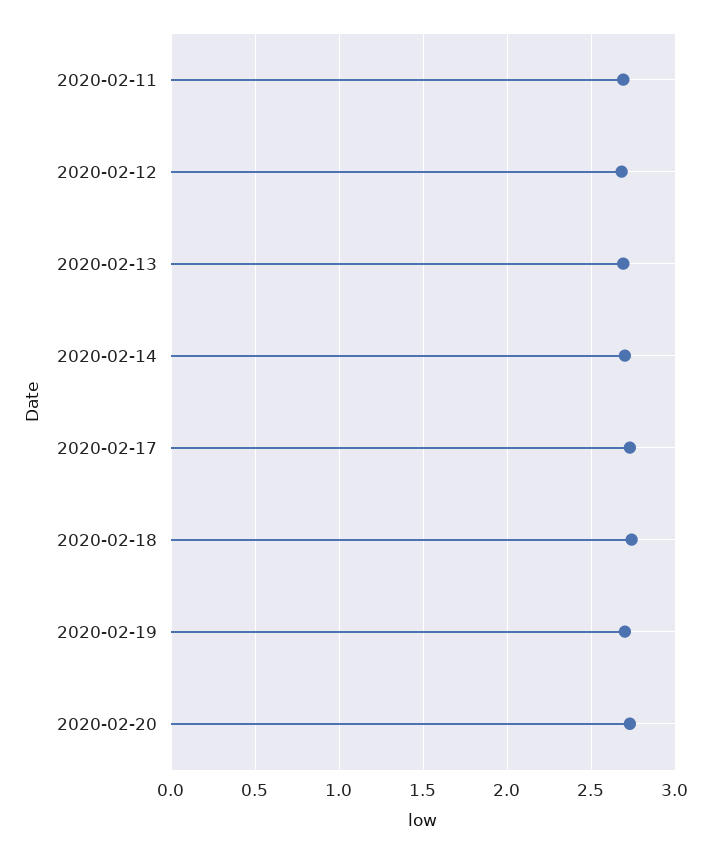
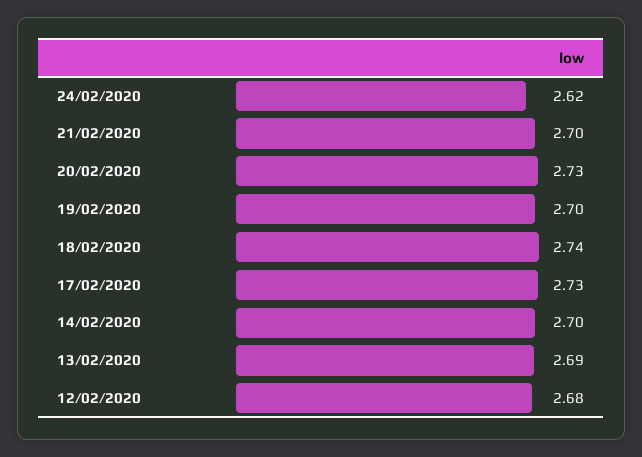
2020-02-11: 2.7 -> none
24/02/2020: none -> 2.62
21/02/2020: none -> 2.7

